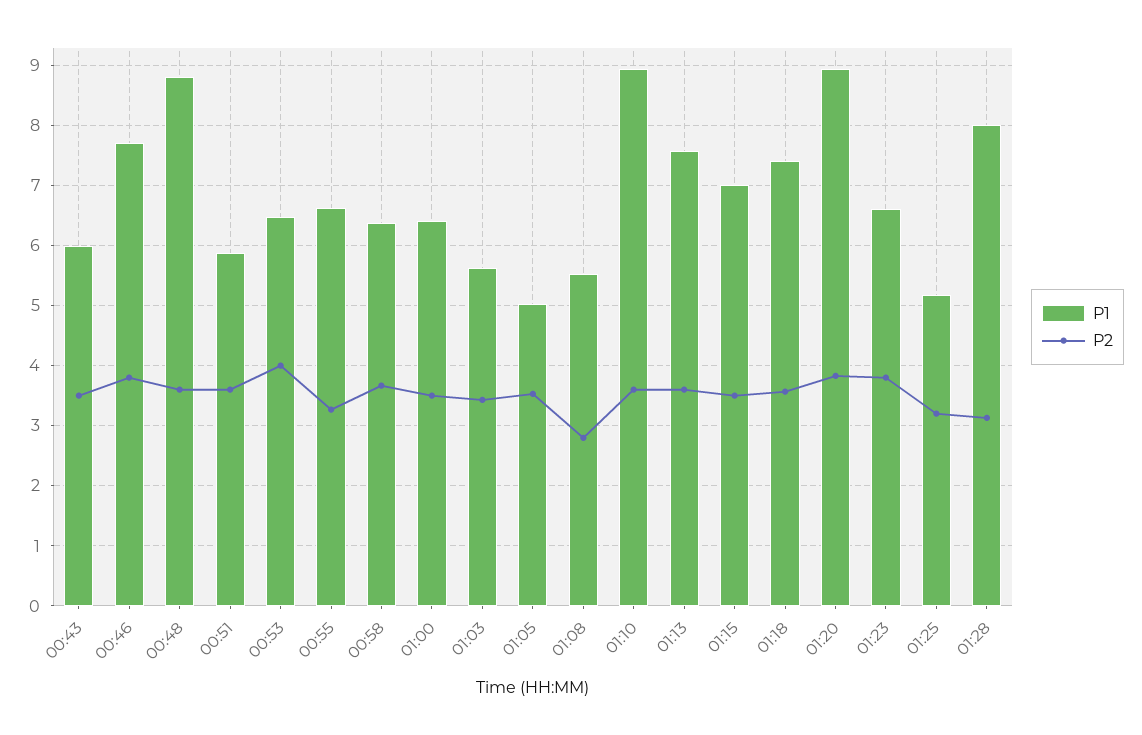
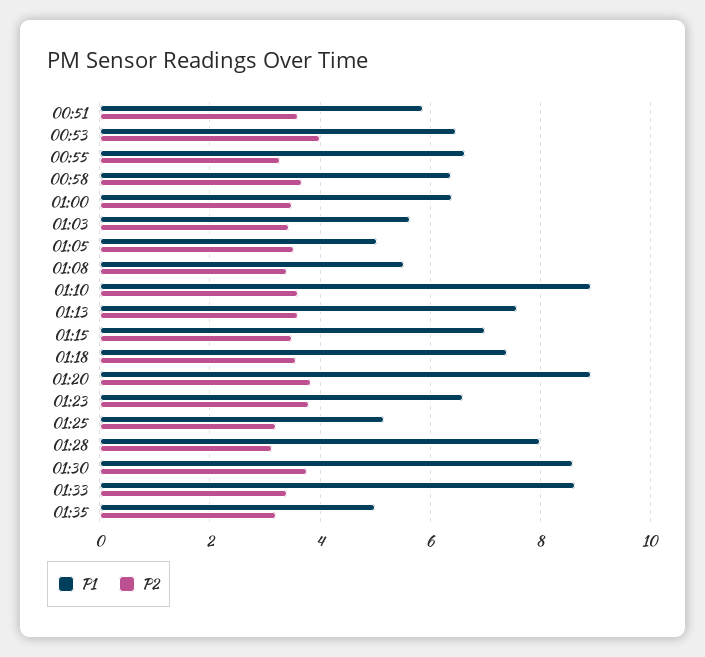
P1, 00:43: 6 -> none
P2, 00:43: 3.5 -> none
P1, 00:46: 7.7 -> none
P2, 00:46: 3.8 -> none
P1, 00:48: 8.8 -> none
P2, 00:48: 3.6 -> none
P2, 01:08: 2.8 -> 3.4
P1, 01:30: none -> 8.6
P2, 01:30: none -> 3.8
P1, 01:33: none -> 8.6
P2, 01:33: none -> 3.4
P1, 01:35: none -> 5
P2, 01:35: none -> 3.2

